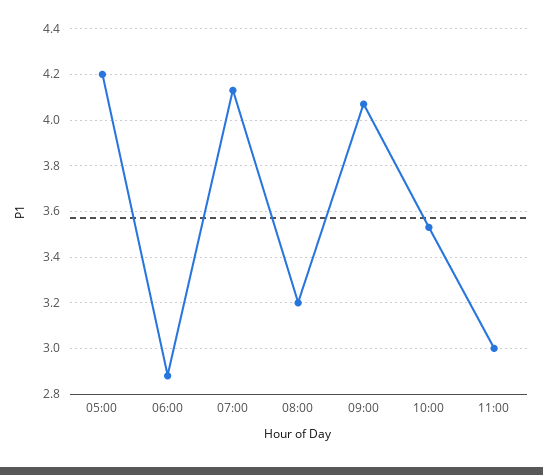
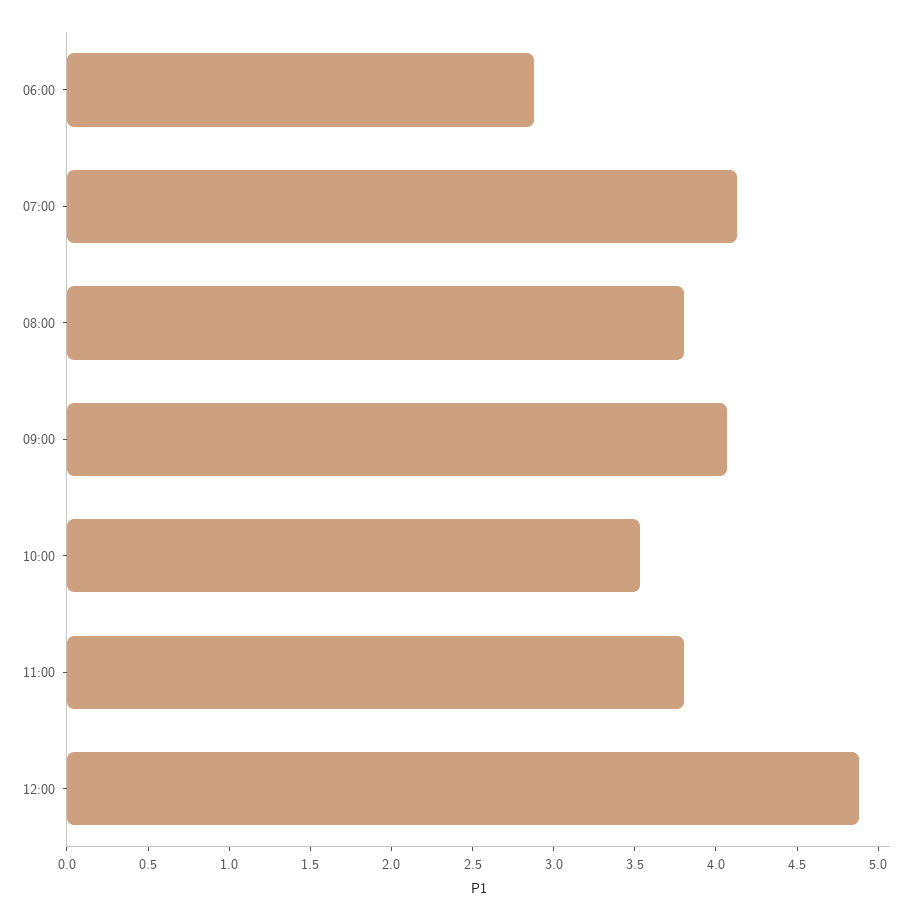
05:00: 4.2 -> none
08:00: 3.2 -> 3.8
11:00: 3 -> 3.8
12:00: none -> 4.9

